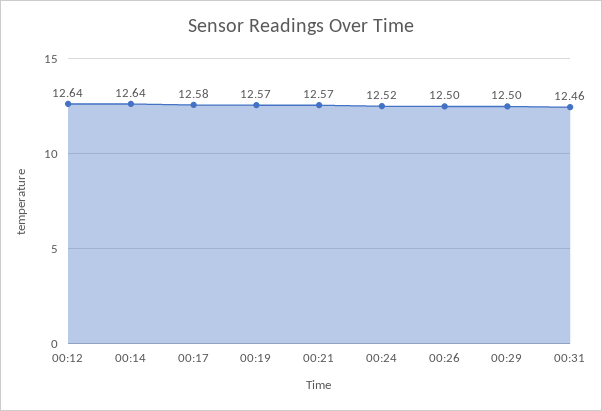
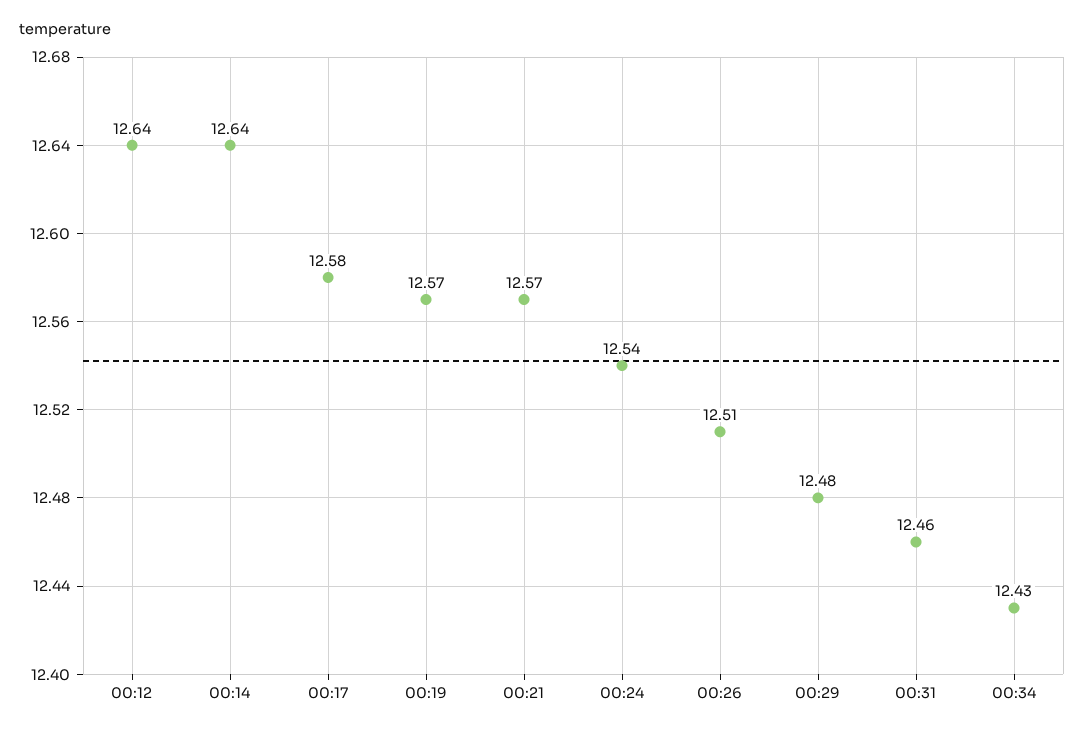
00:24: 12.52 -> 12.54
00:26: 12.5 -> 12.51
00:29: 12.5 -> 12.48
00:34: none -> 12.43

